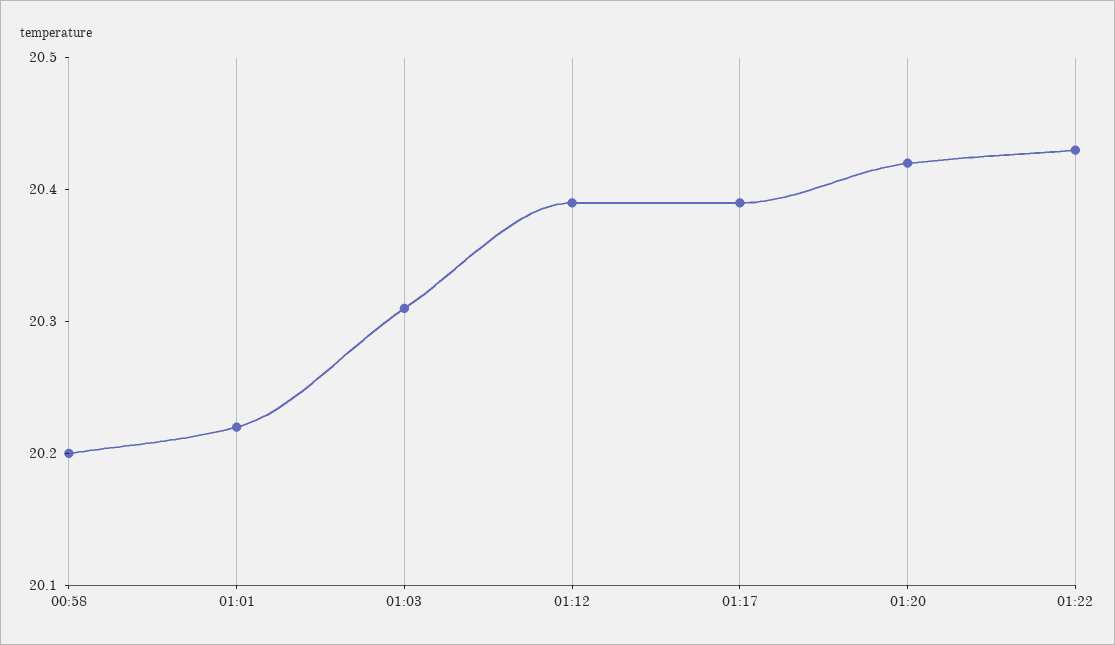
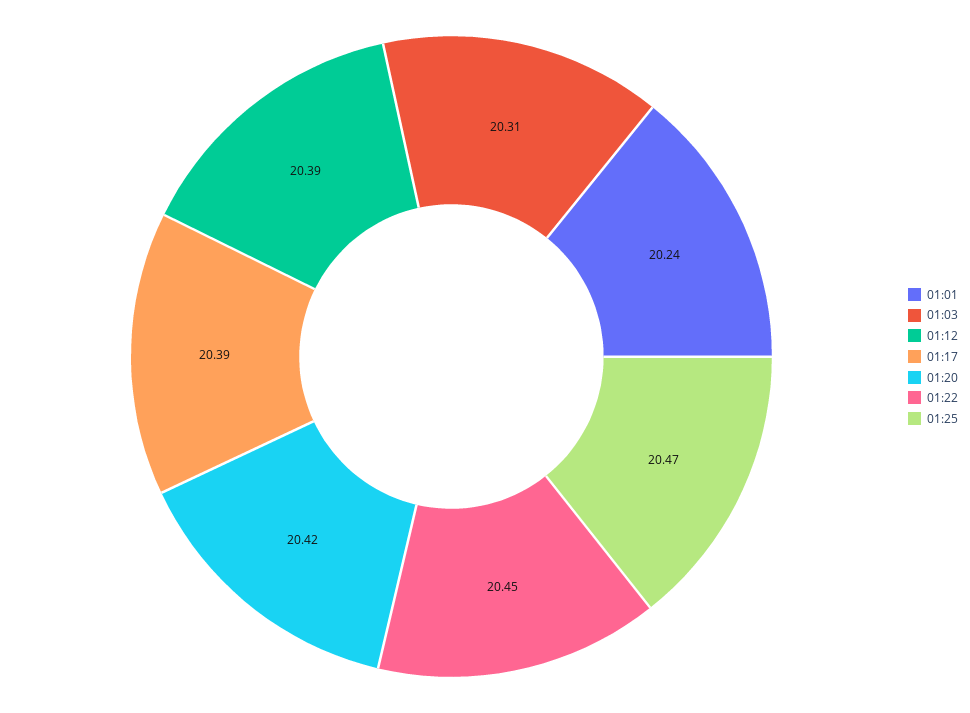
00:58: 20.2 -> none
01:01: 20.22 -> 20.24
01:22: 20.43 -> 20.45
01:25: none -> 20.47

